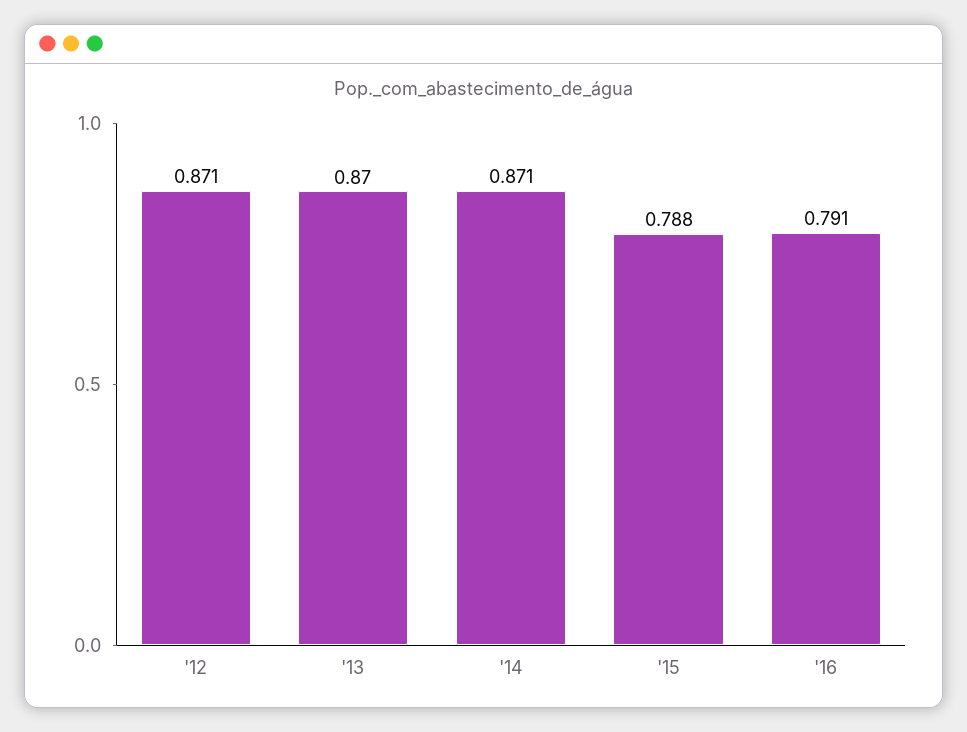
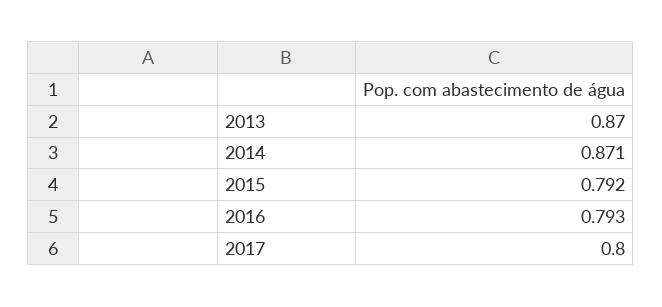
'12: 0.871 -> none
'15: 0.788 -> 0.792
'16: 0.791 -> 0.793
2017: none -> 0.8

